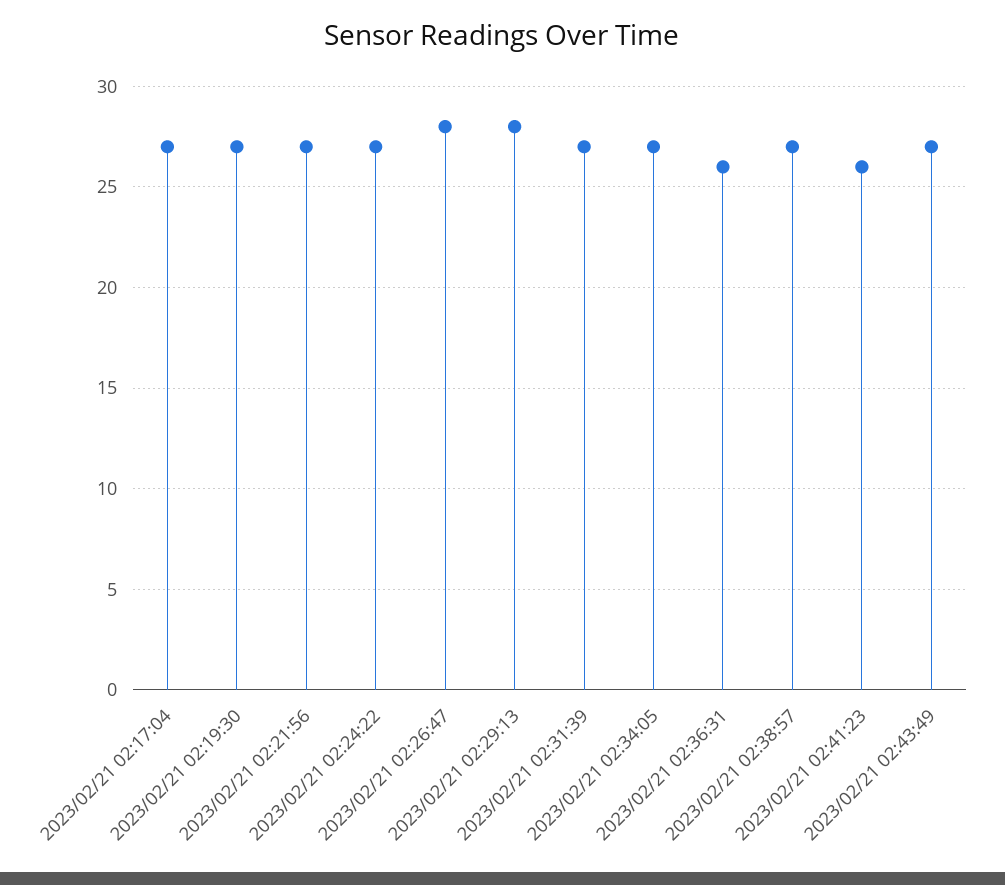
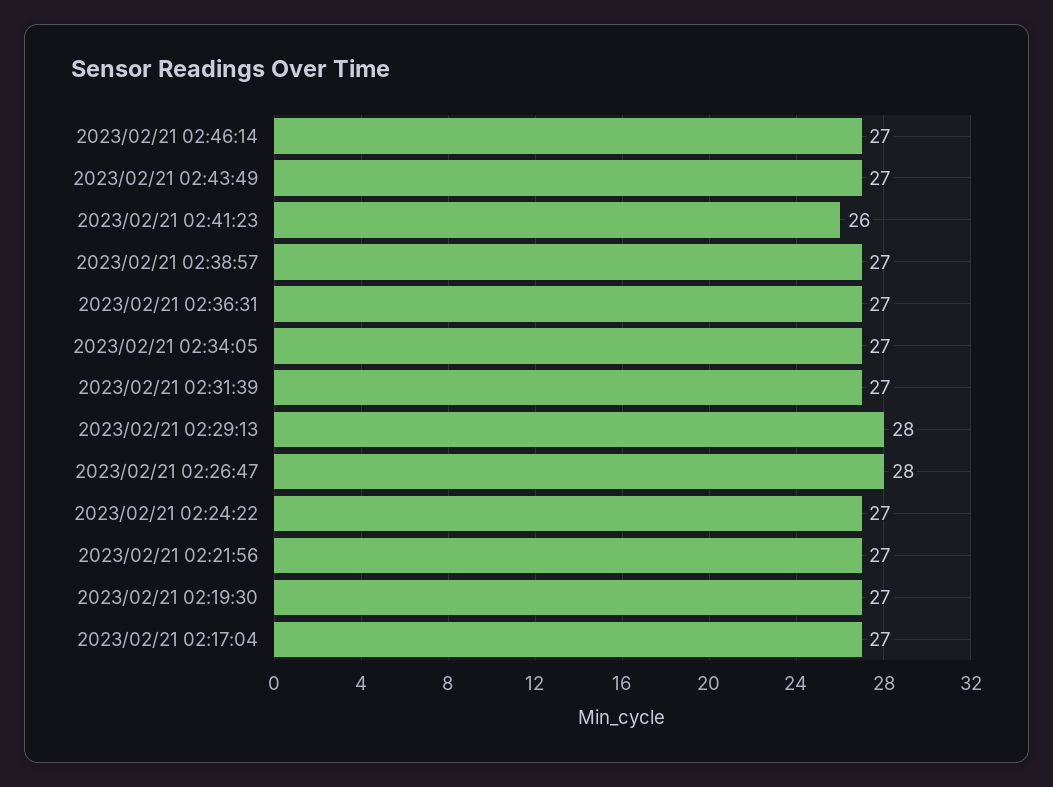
2023/02/21 02:36:31: 26 -> 27
2023/02/21 02:46:14: none -> 27

